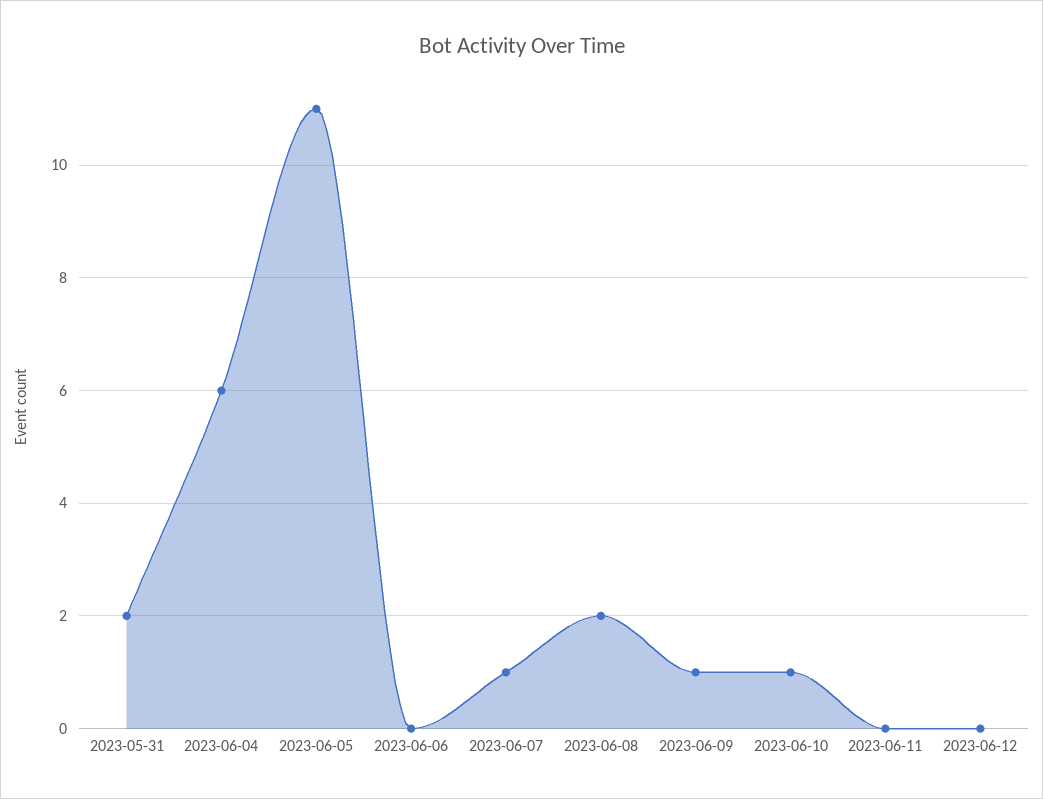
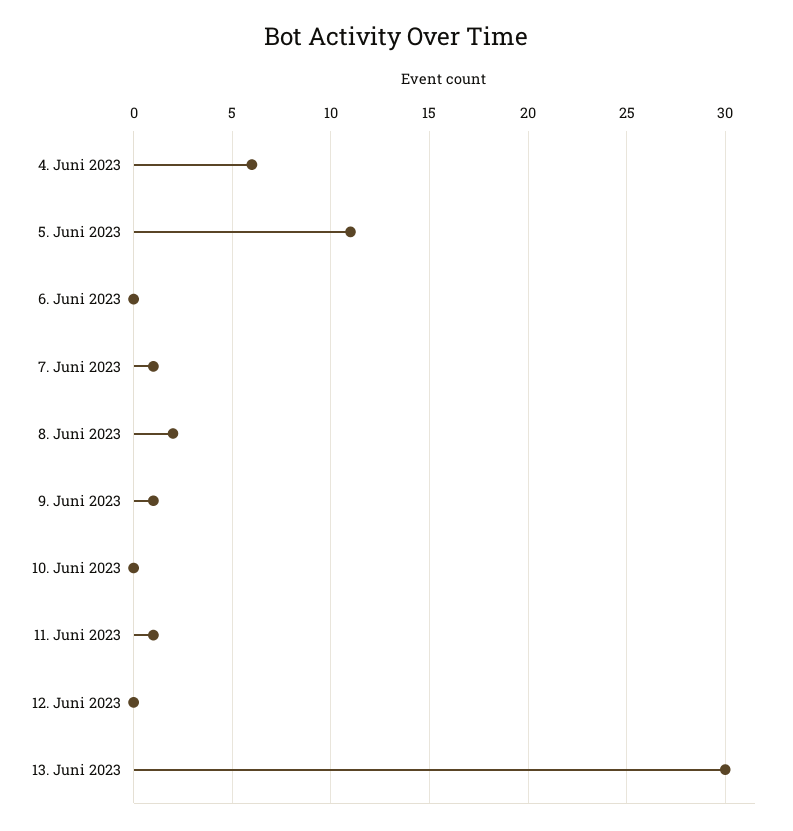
2023-05-31: 2 -> none
2023-06-10: 1 -> 0
2023-06-11: 0 -> 1
13. Juni 2023: none -> 30

